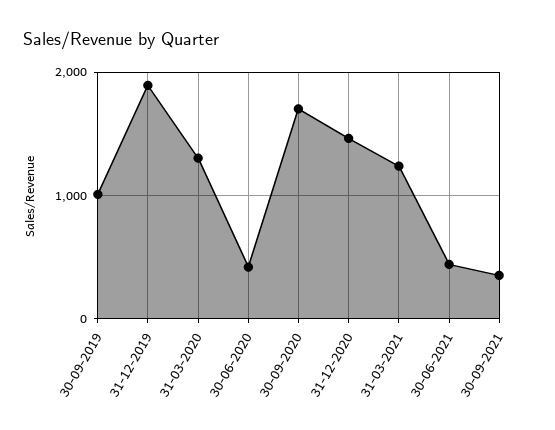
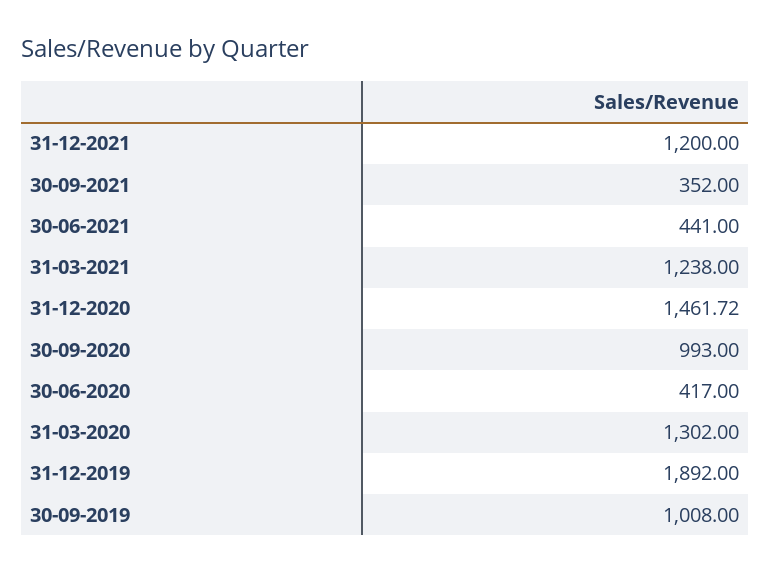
30-09-2020: 1700 -> 993
31-12-2021: none -> 1200

